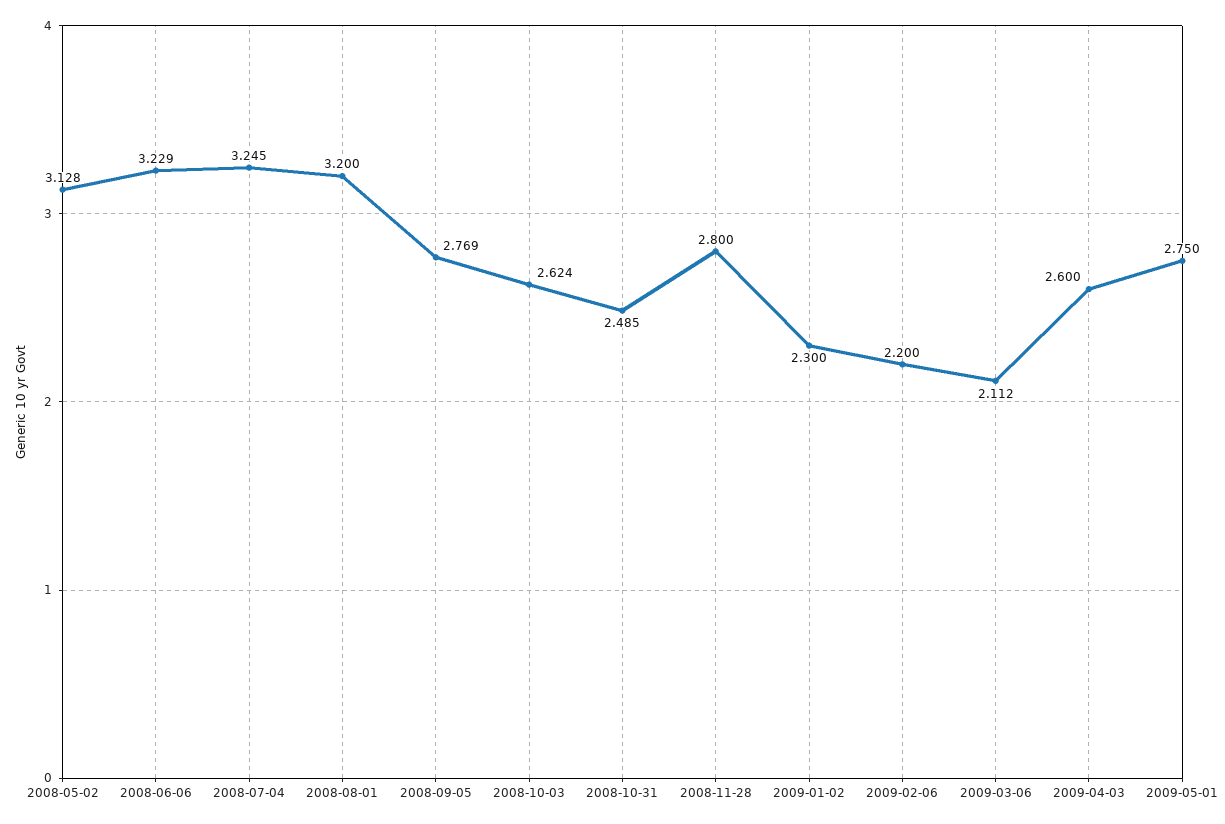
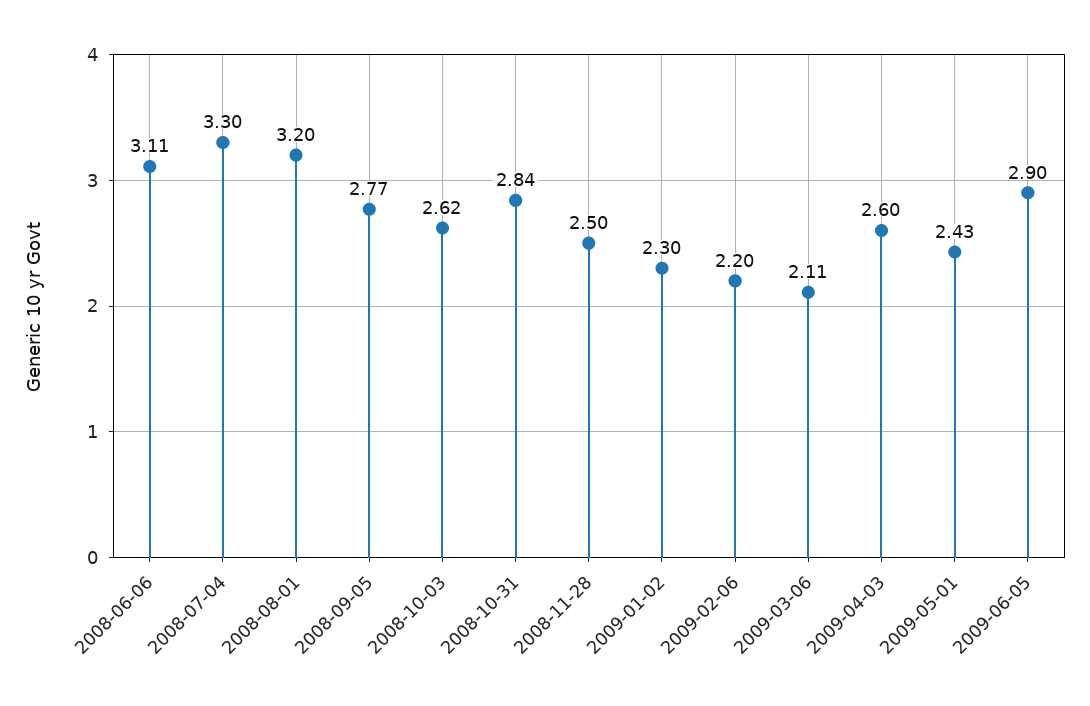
2008-05-02: 3.128 -> none
2008-06-06: 3.229 -> 3.11
2008-07-04: 3.245 -> 3.3
2008-10-31: 2.485 -> 2.84
2008-11-28: 2.8 -> 2.5
2009-05-01: 2.75 -> 2.43
2009-06-05: none -> 2.9

